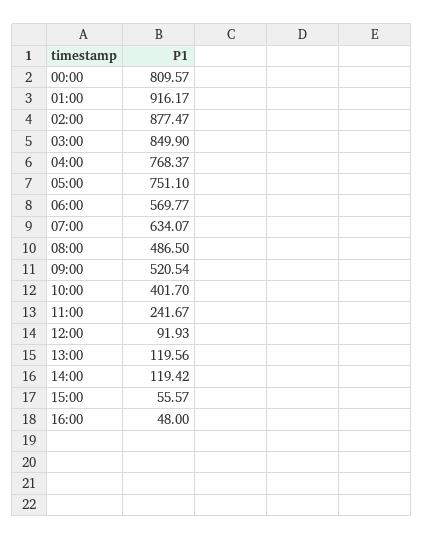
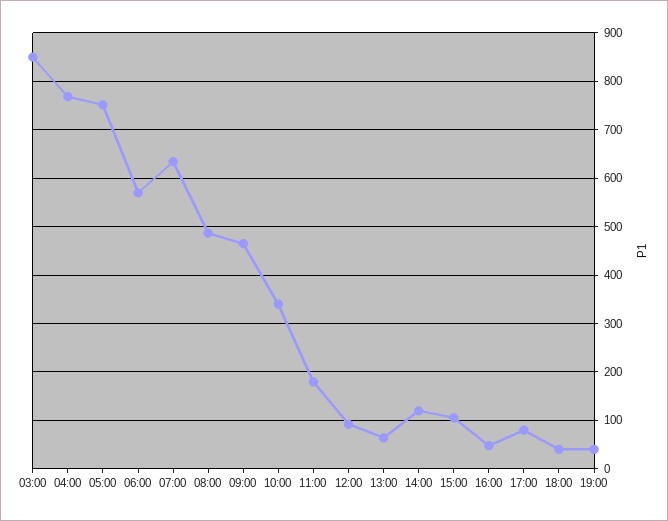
00:00: 809.57 -> none
01:00: 916.17 -> none
02:00: 877.47 -> none
09:00: 520.54 -> 460
10:00: 401.7 -> 340
11:00: 241.67 -> 180
13:00: 119.56 -> 60
15:00: 55.57 -> 100
17:00: none -> 80
18:00: none -> 40
19:00: none -> 40

